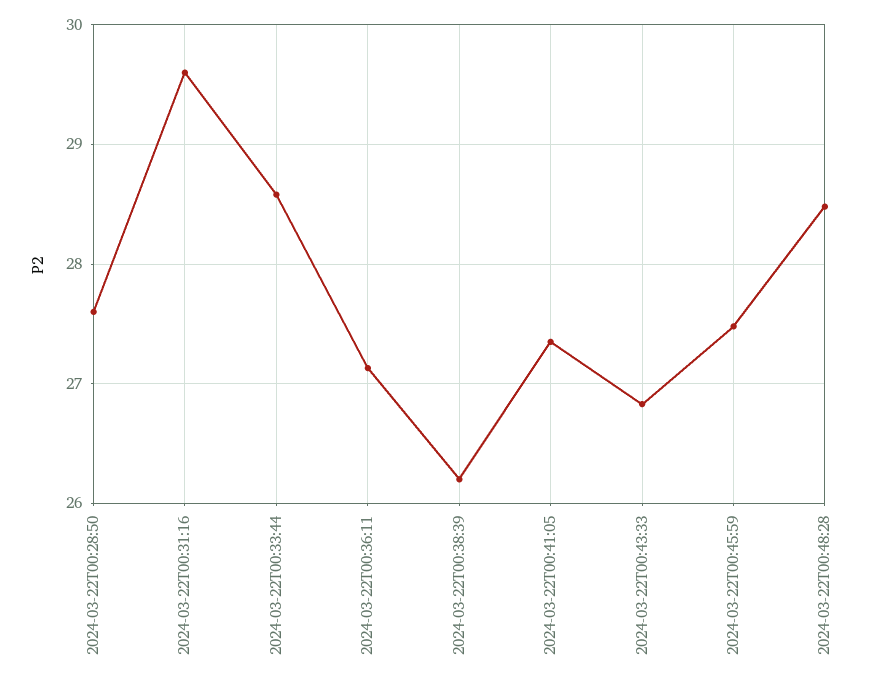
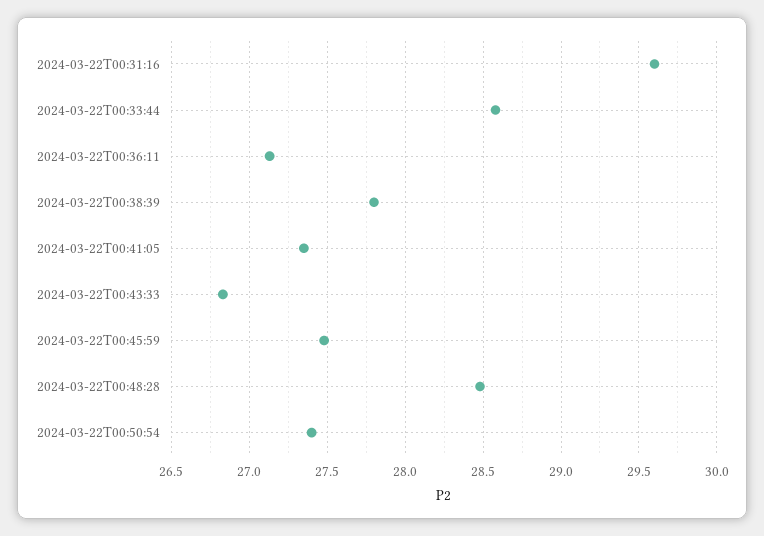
2024-03-22T00:28:50: 27.6 -> none
2024-03-22T00:38:39: 26.2 -> 27.8
2024-03-22T00:50:54: none -> 27.4

